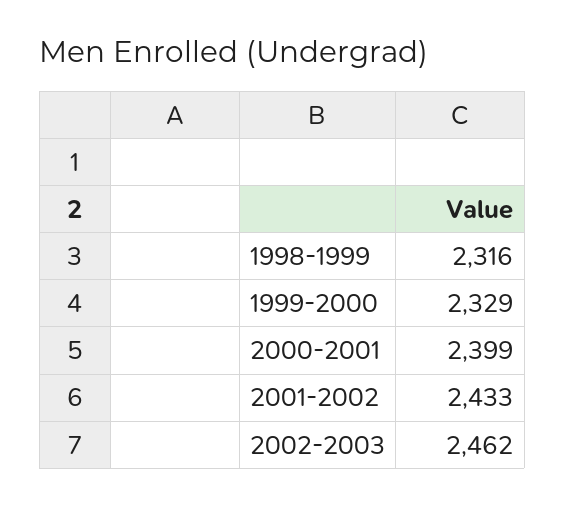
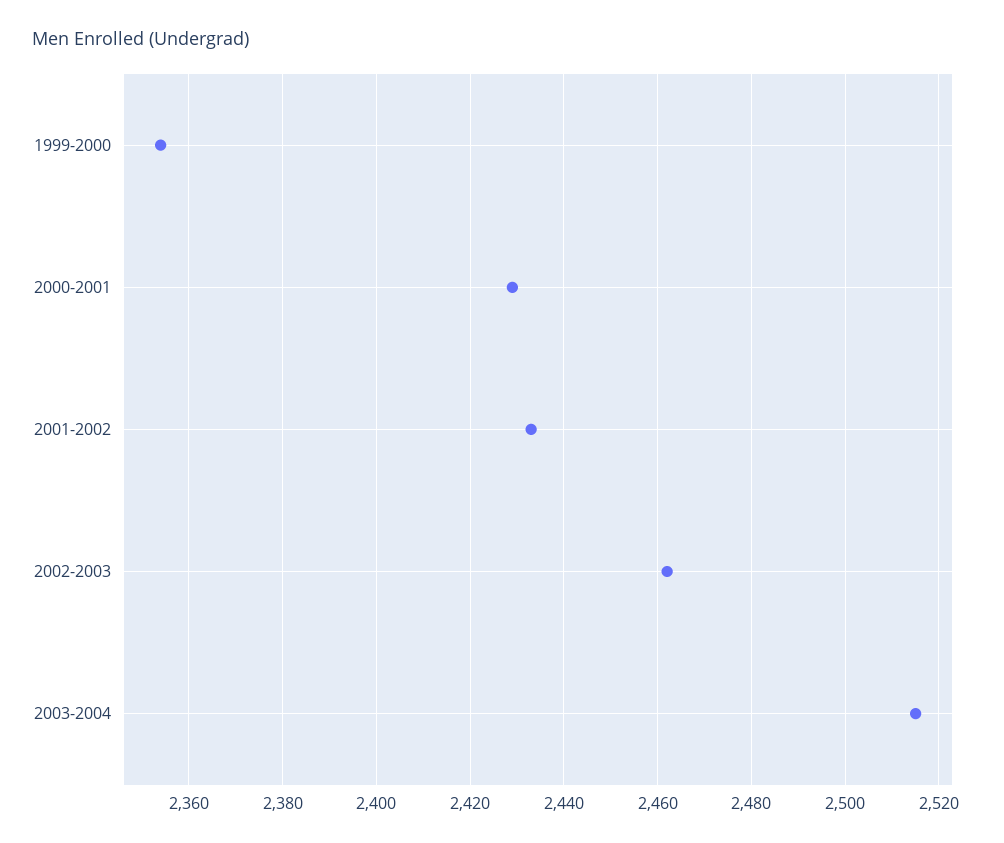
1998-1999: 2316 -> none
1999-2000: 2329 -> 2355
2000-2001: 2399 -> 2430
2003-2004: none -> 2515

